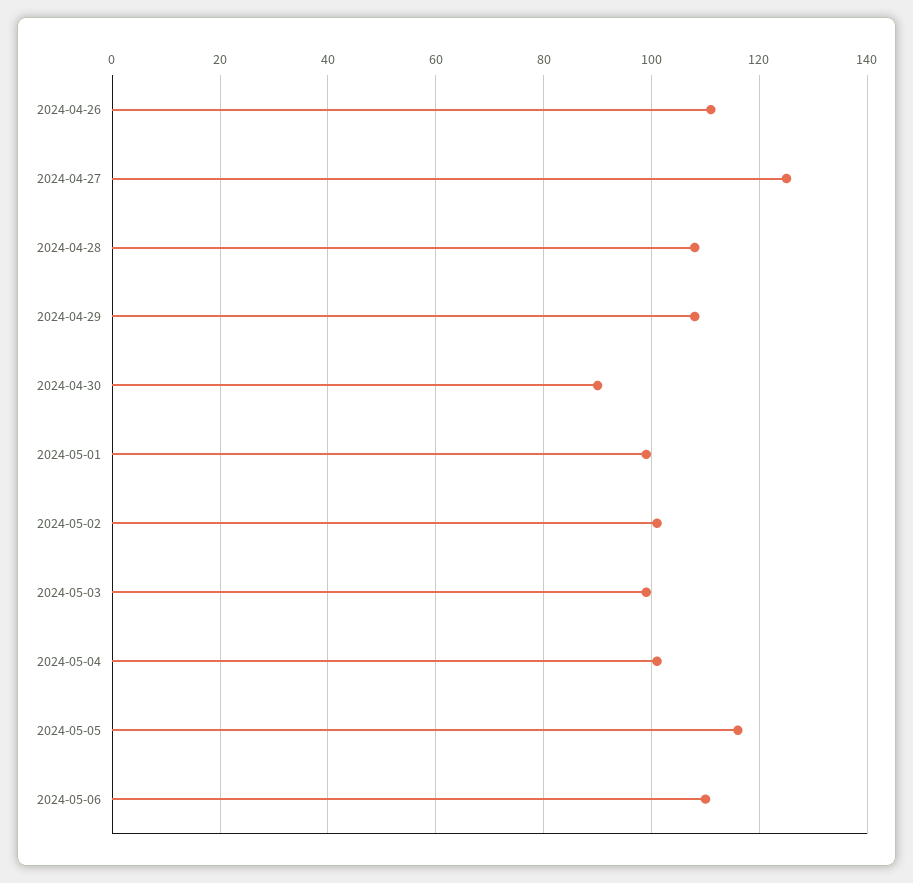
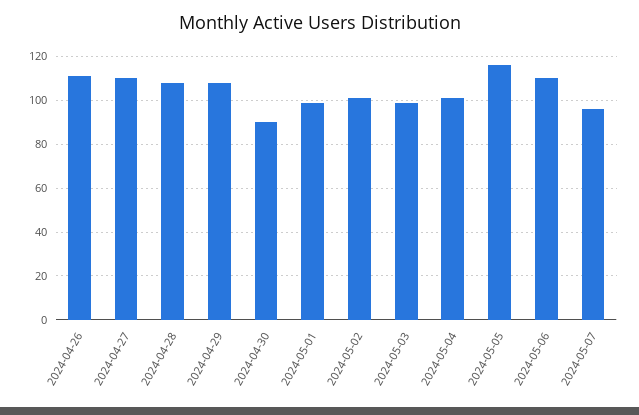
2024-04-27: 125 -> 110
2024-05-07: none -> 95

